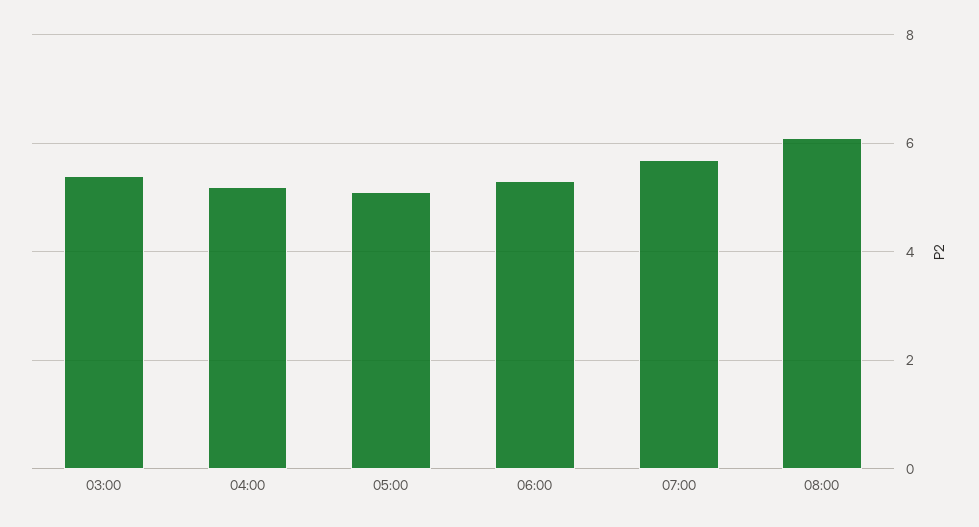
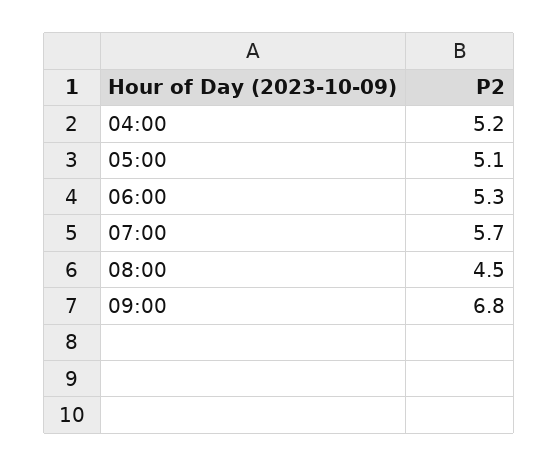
03:00: 5.5 -> none
08:00: 6 -> 4.5
09:00: none -> 6.8

